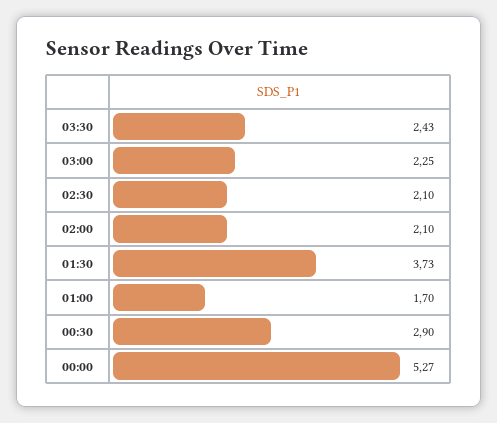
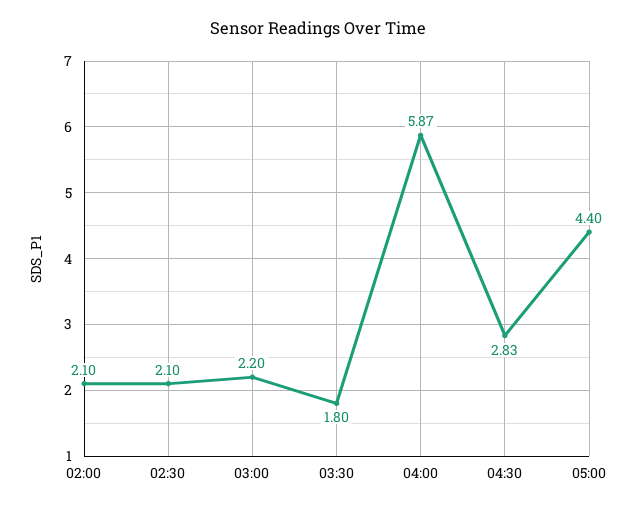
03:30: 2.43 -> 1.8
03:00: 2.25 -> 2.2
01:30: 3.73 -> none
01:00: 1.7 -> none
00:30: 2.9 -> none
00:00: 5.27 -> none
04:00: none -> 5.87
04:30: none -> 2.83
05:00: none -> 4.4

